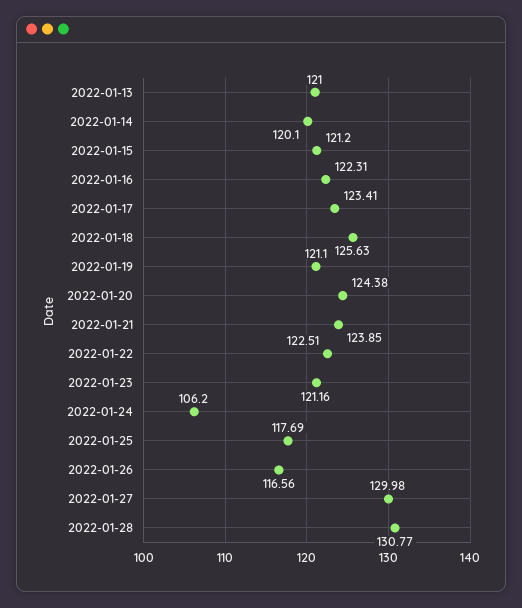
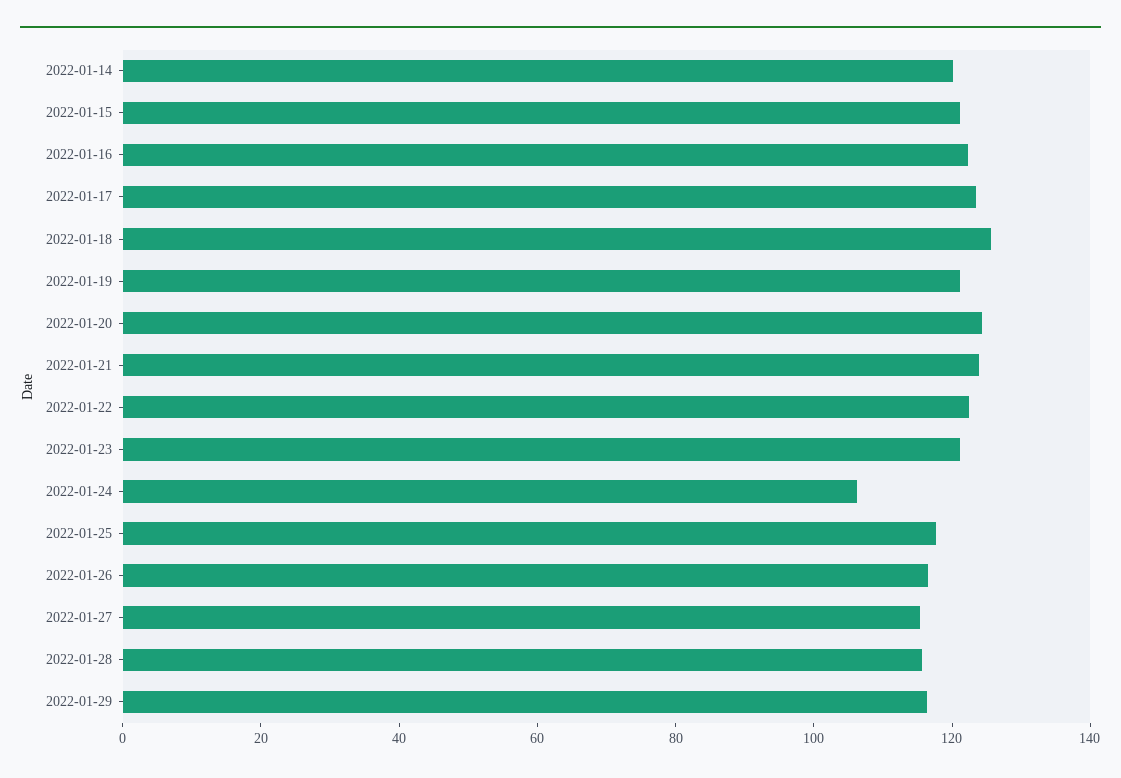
2022-01-13: 121 -> none
2022-01-27: 129.98 -> 115
2022-01-28: 130.77 -> 115
2022-01-29: none -> 115

